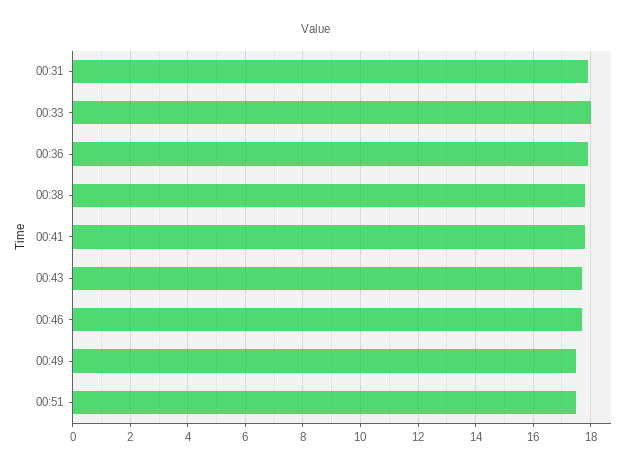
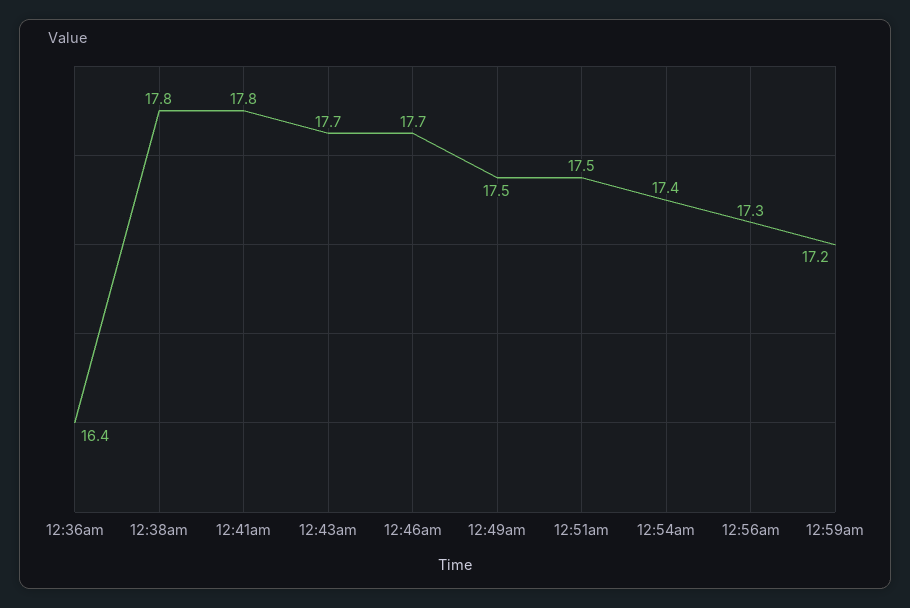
00:31: 18 -> none
00:33: 18 -> none
00:36: 18 -> 16.4
12:54am: none -> 17.4
12:56am: none -> 17.3
12:59am: none -> 17.2

